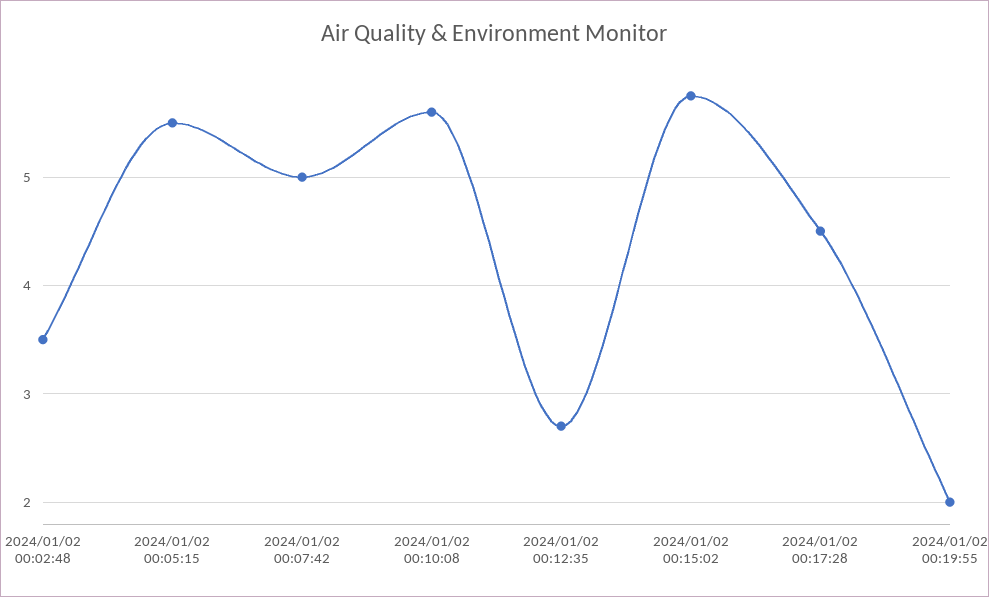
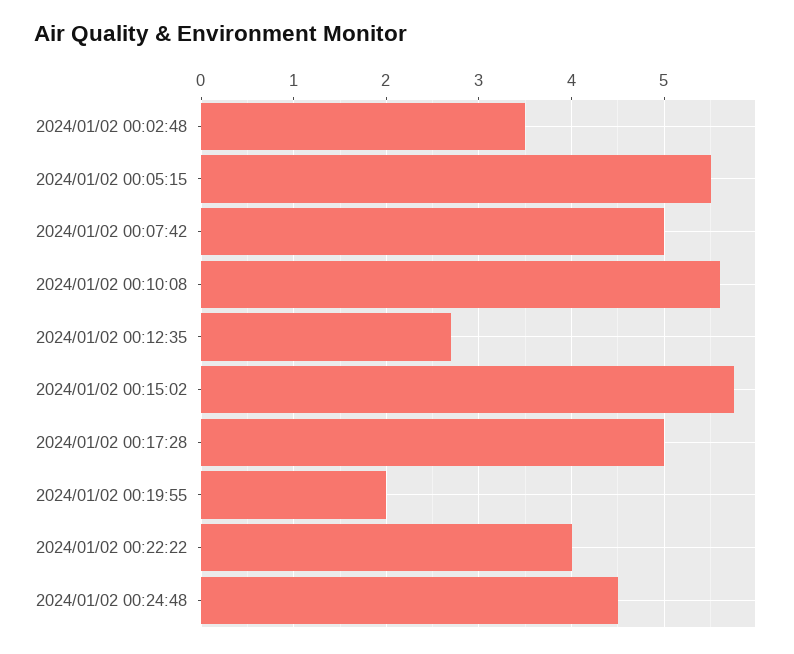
2024/01/02 00:17:28: 4.5 -> 5
2024/01/02 00:22:22: none -> 4
2024/01/02 00:24:48: none -> 4.5

